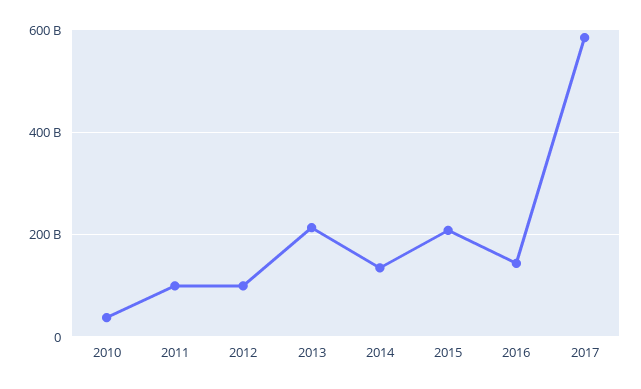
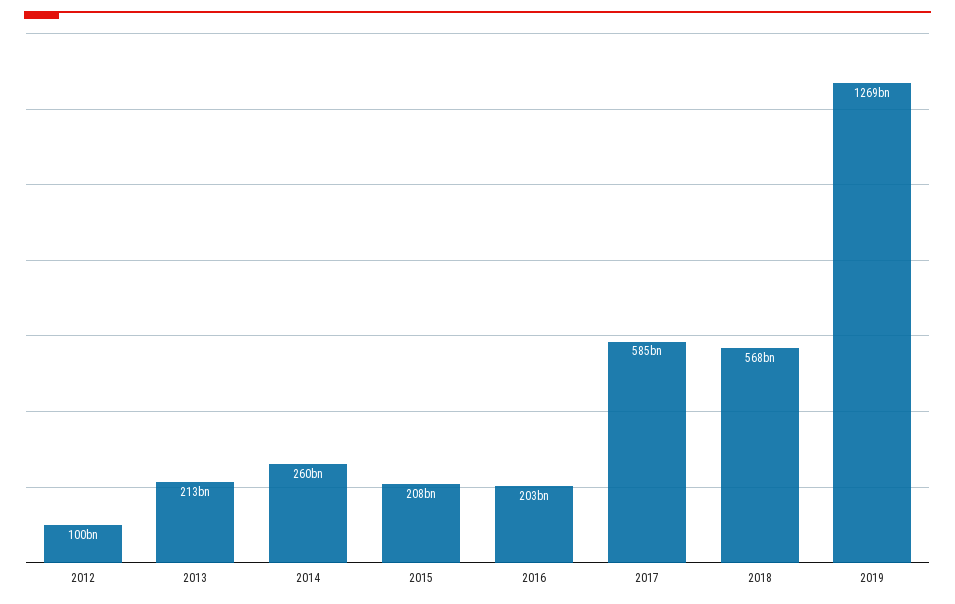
2010: 40000000000 -> none
2011: 100000000000 -> none
2014: 140000000000 -> 260000000000
2016: 140000000000 -> 203000000000
2018: none -> 568000000000
2019: none -> 1269000000000

